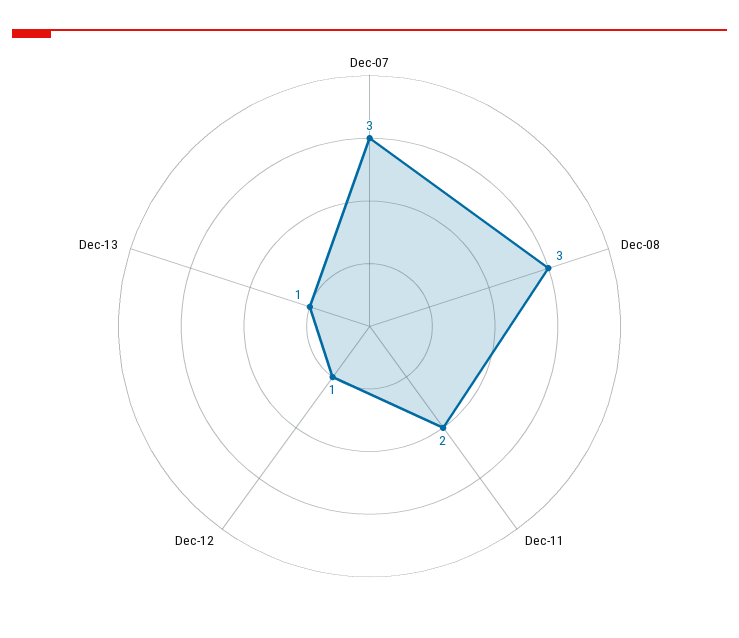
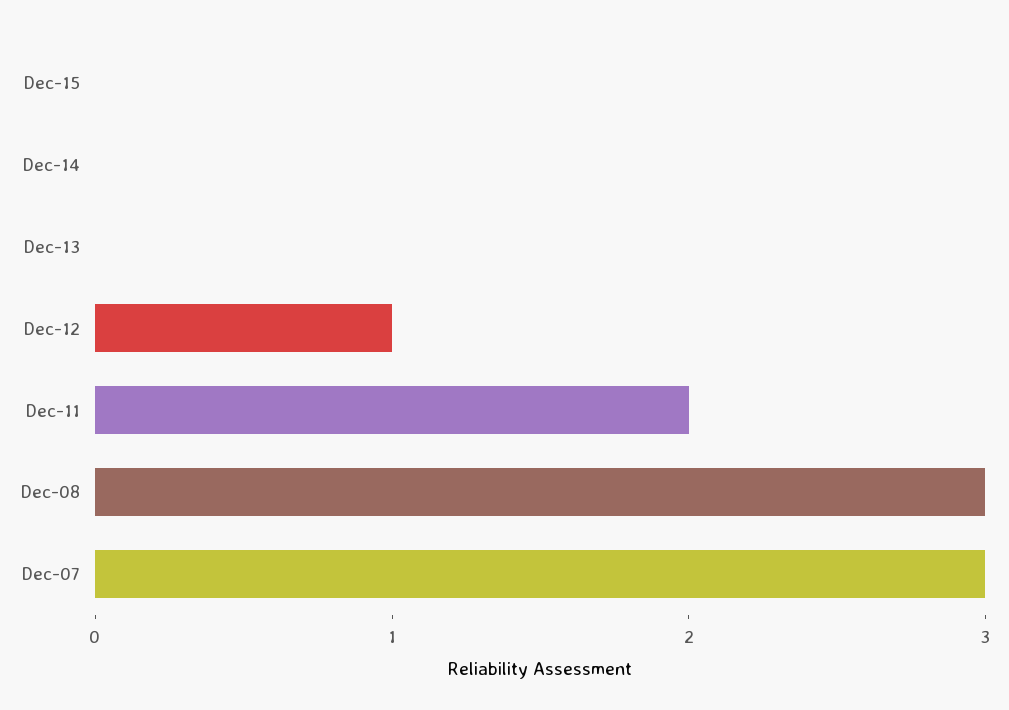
Dec-13: 1 -> 0
Dec-15: none -> 0
Dec-14: none -> 0

